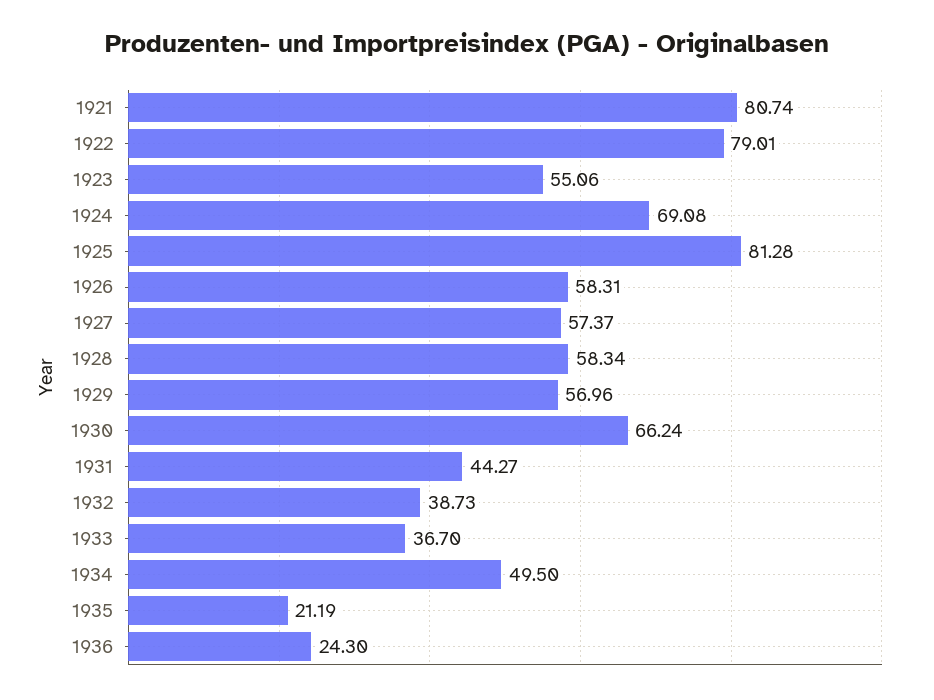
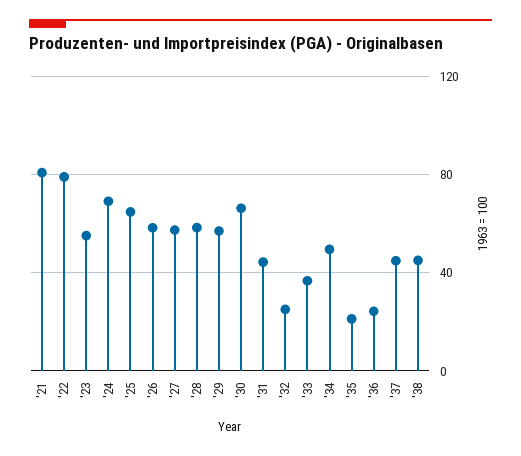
1925: 81.28 -> 65
1932: 38.73 -> 25
'37: none -> 45
'38: none -> 45

